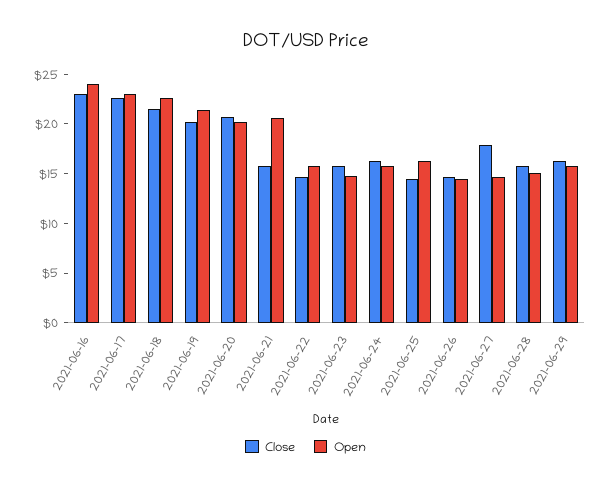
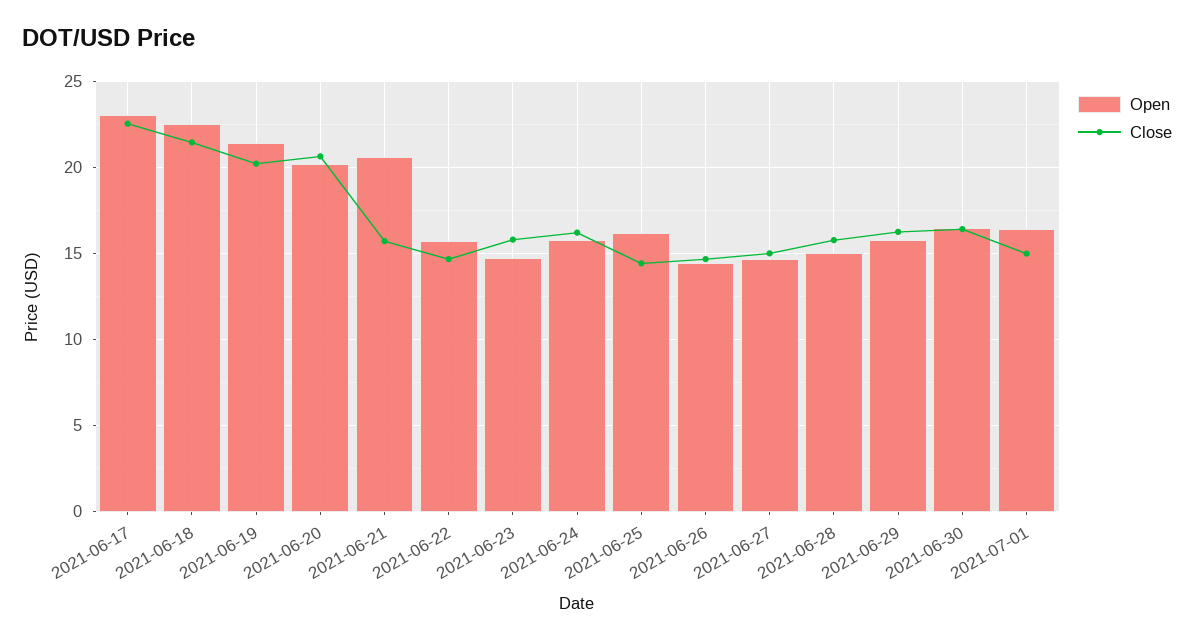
Close, 2021-06-16: 23 -> none
Open, 2021-06-16: 24 -> none
Close, 2021-06-27: 18 -> 15
Open, 2021-06-30: none -> 16.5
Close, 2021-06-30: none -> 16.5
Open, 2021-07-01: none -> 16.5
Close, 2021-07-01: none -> 15

